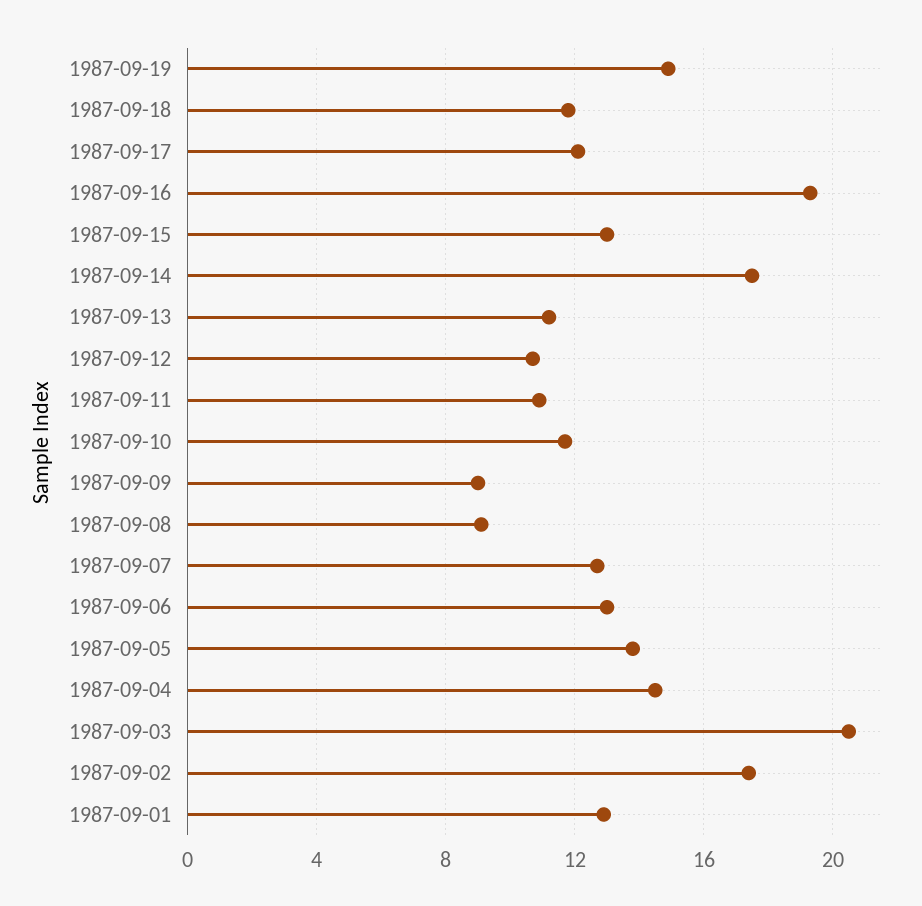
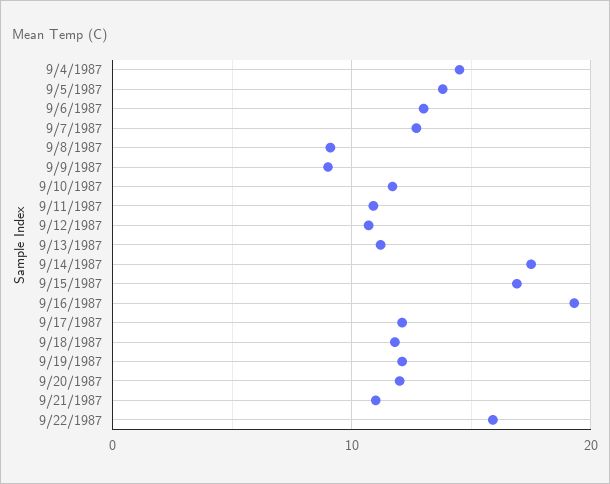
1987-09-19: 15 -> 12
1987-09-15: 13 -> 17
1987-09-03: 20.5 -> none
1987-09-02: 17.5 -> none
1987-09-01: 13 -> none
9/20/1987: none -> 12
9/21/1987: none -> 11
9/22/1987: none -> 16

